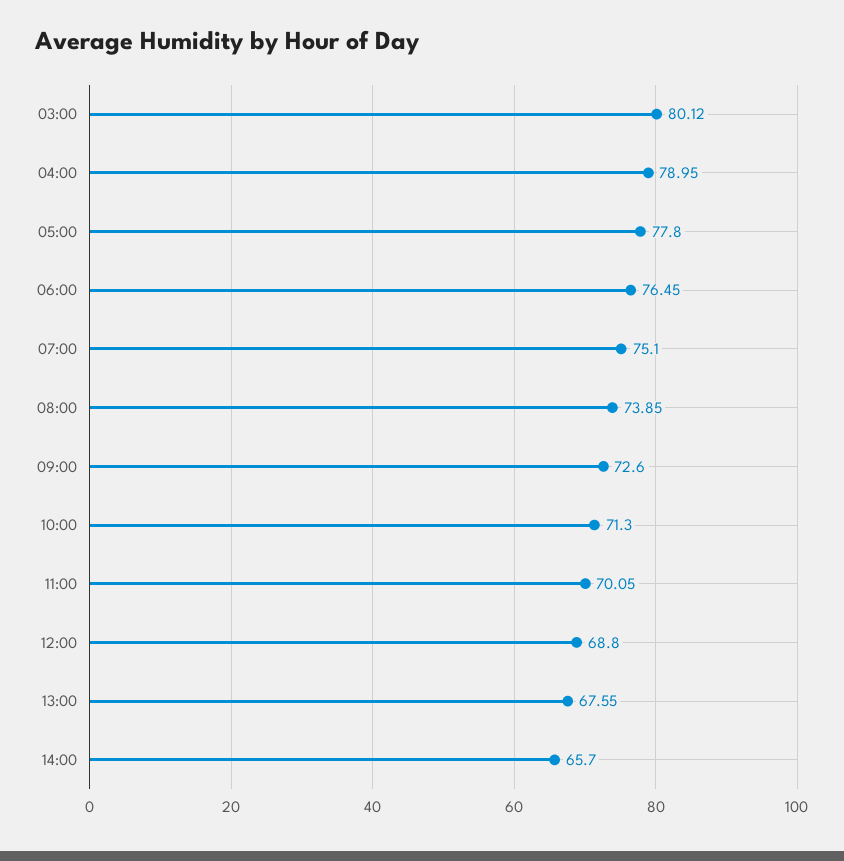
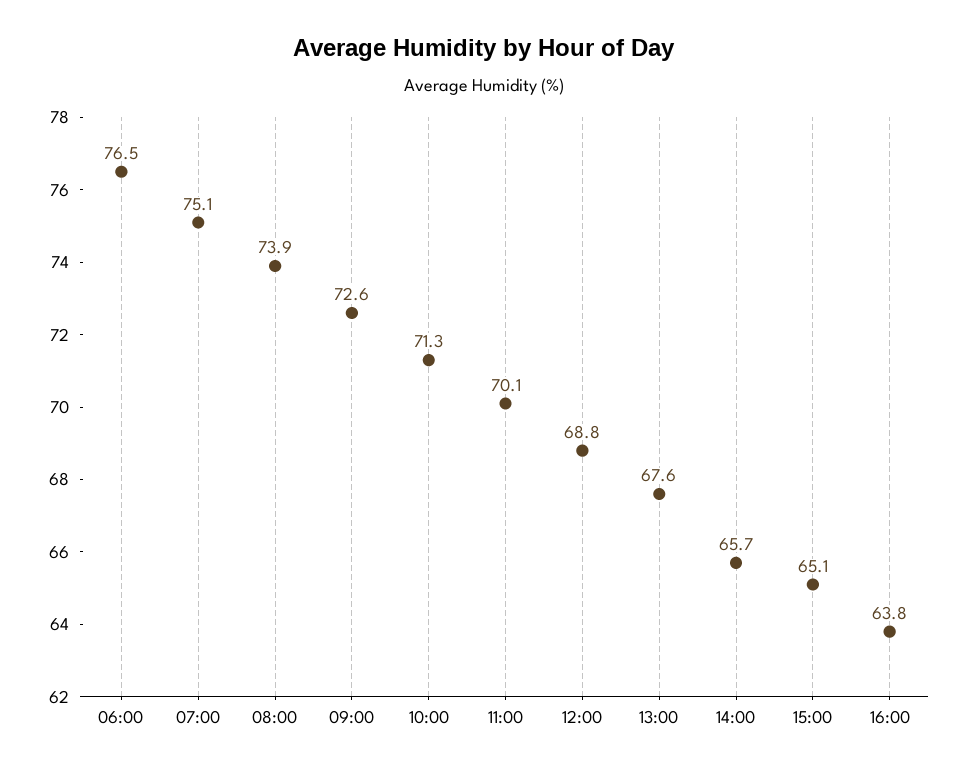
03:00: 80.12 -> none
04:00: 78.95 -> none
05:00: 77.8 -> none
15:00: none -> 65.1
16:00: none -> 63.8

